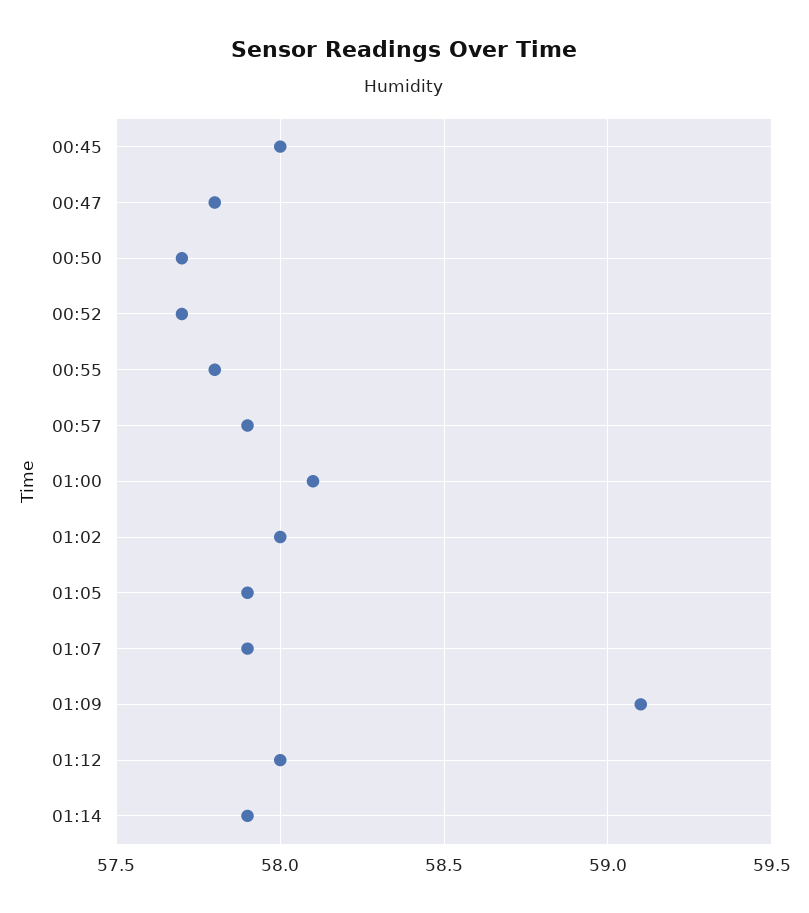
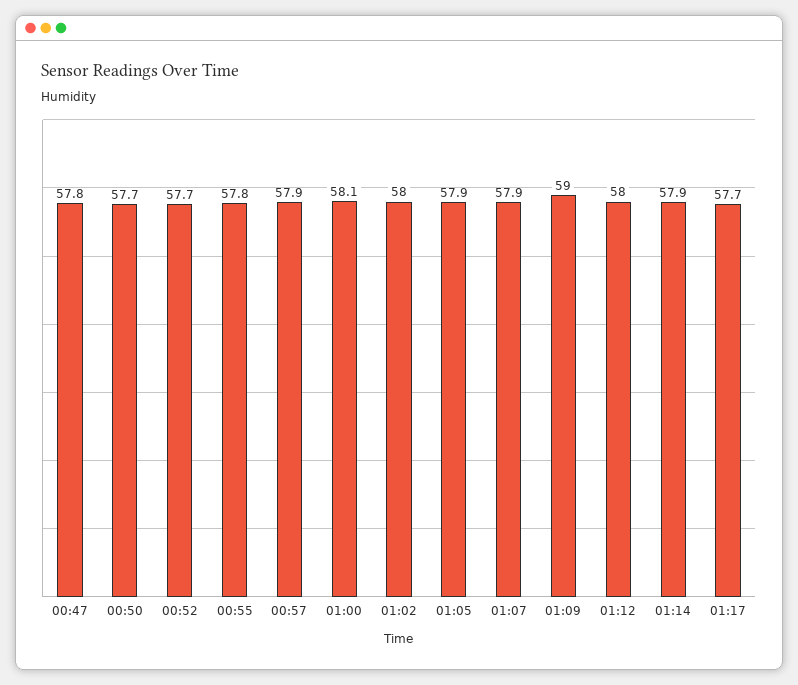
00:45: 58 -> none
01:09: 59.1 -> 59
01:17: none -> 57.7

